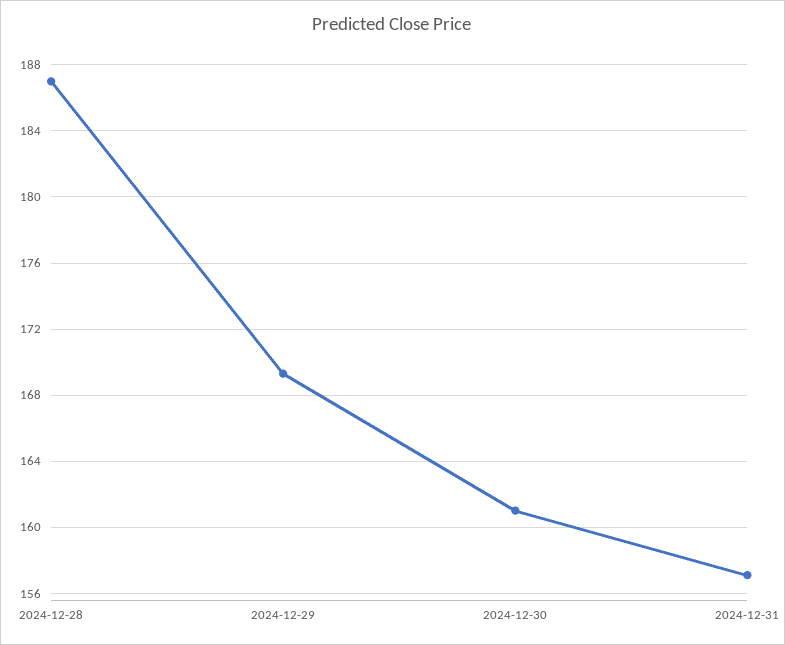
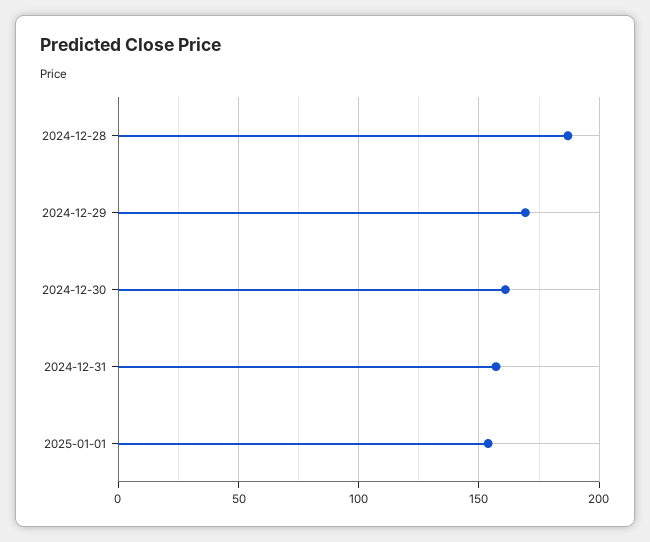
2025-01-01: none -> 155

